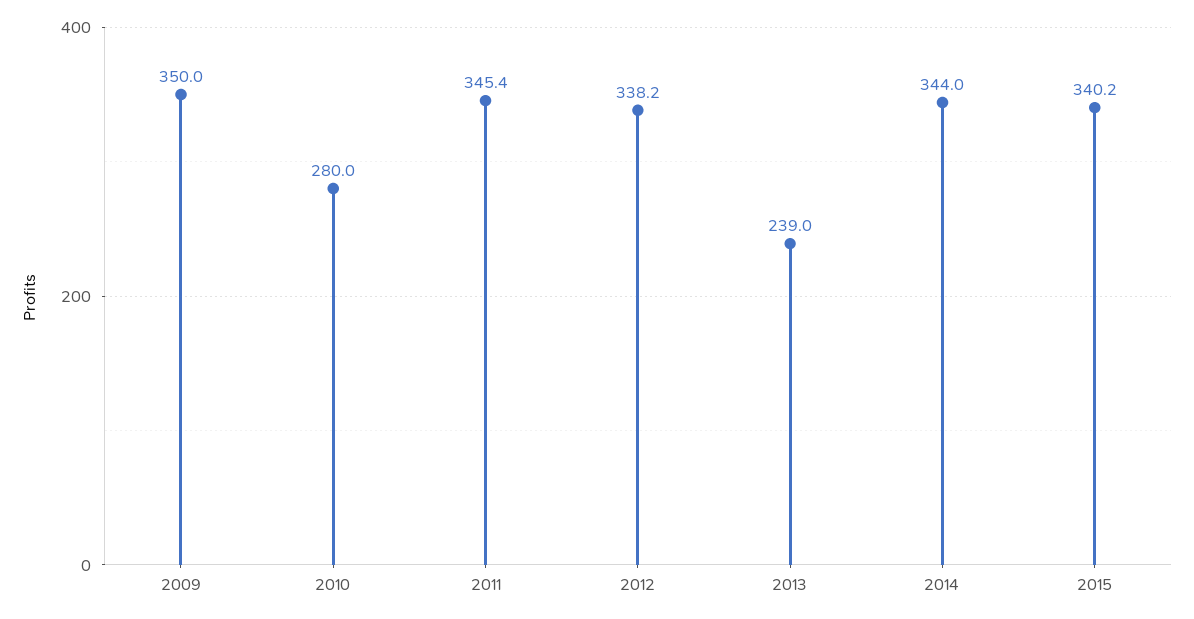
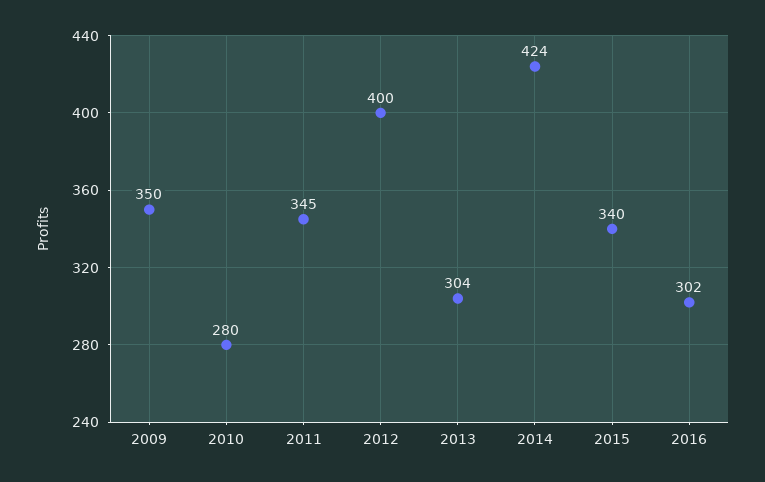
2012: 338.2 -> 400
2013: 239 -> 304
2014: 344 -> 424
2016: none -> 302

